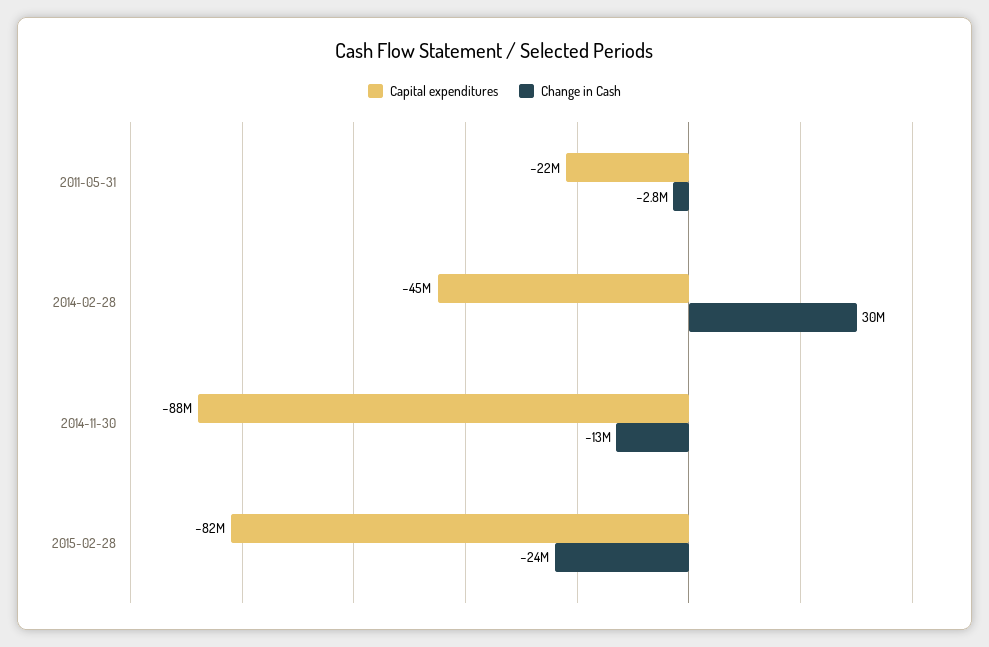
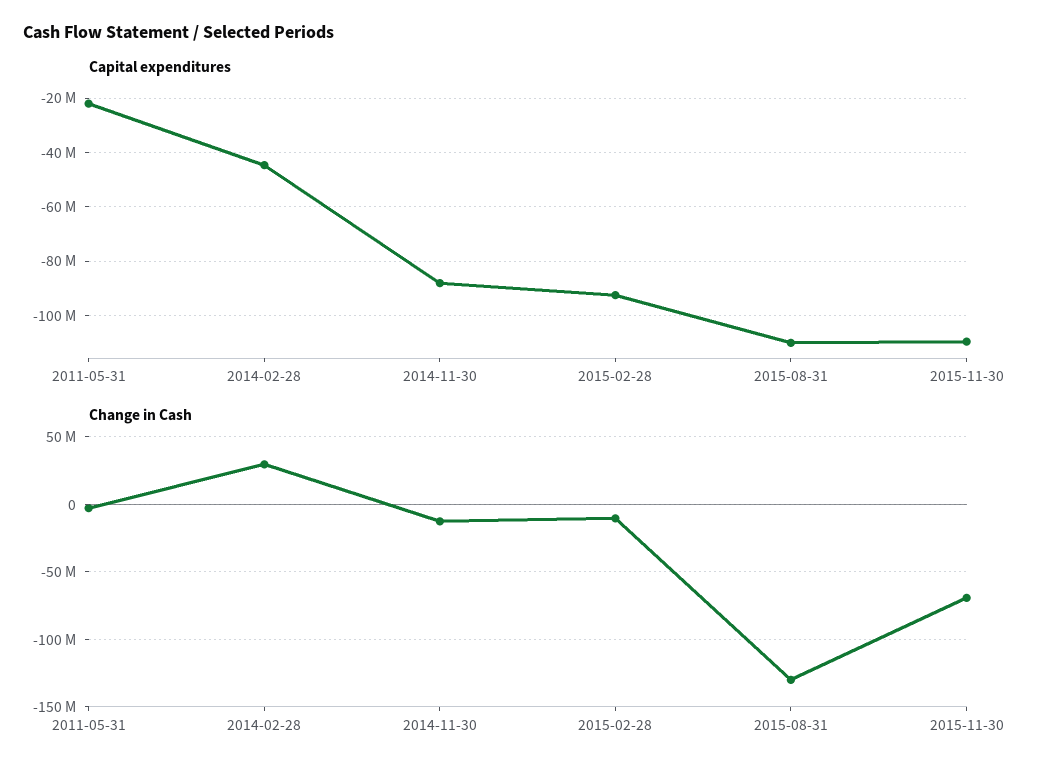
Capital expenditures, 2015-02-28: -82000000 -> -92500000
Change in Cash, 2015-02-28: -24000000 -> -10000000
Capital expenditures, 2015-08-31: none -> -110000000
Capital expenditures, 2015-11-30: none -> -110000000
Change in Cash, 2015-08-31: none -> -130000000
Change in Cash, 2015-11-30: none -> -70000000

